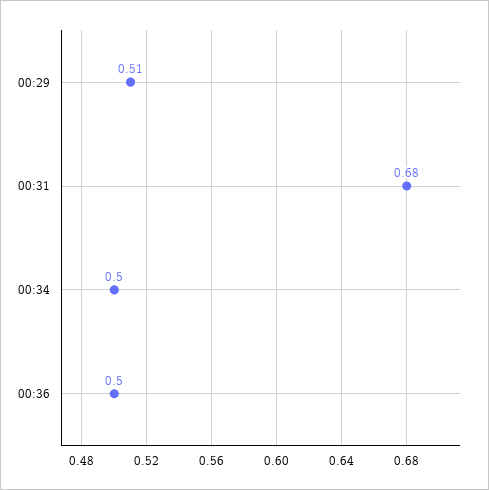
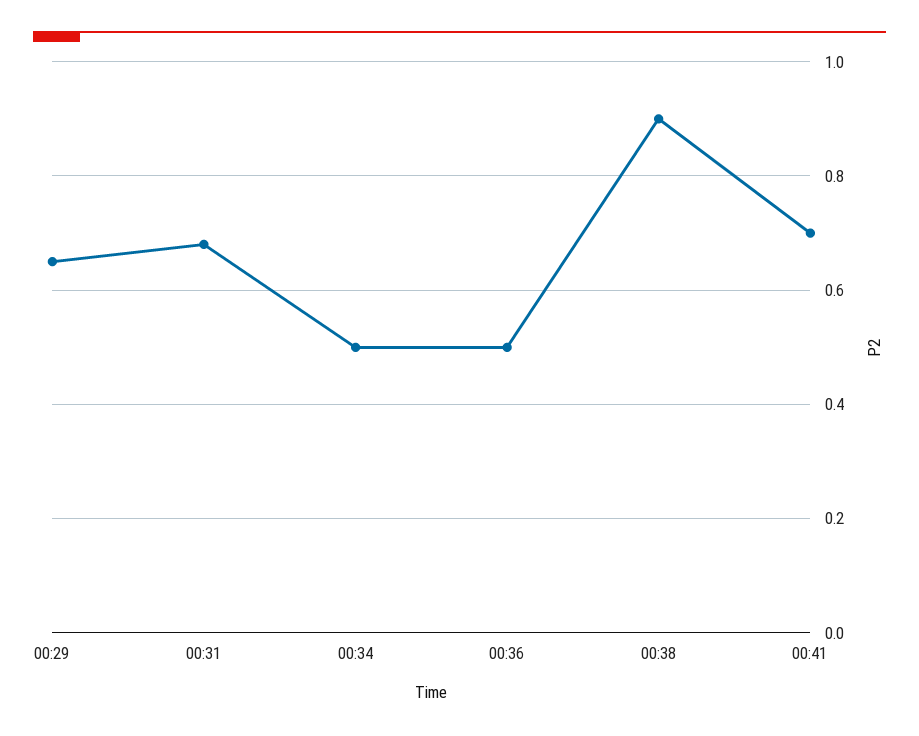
00:29: 0.51 -> 0.65
00:38: none -> 0.9
00:41: none -> 0.7

